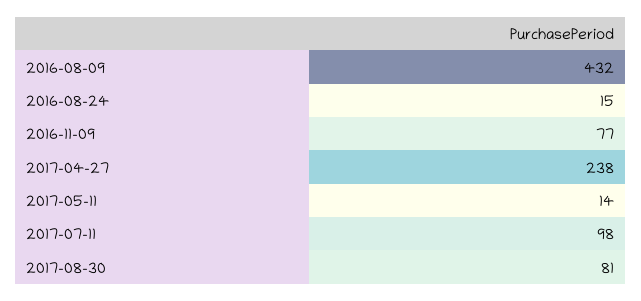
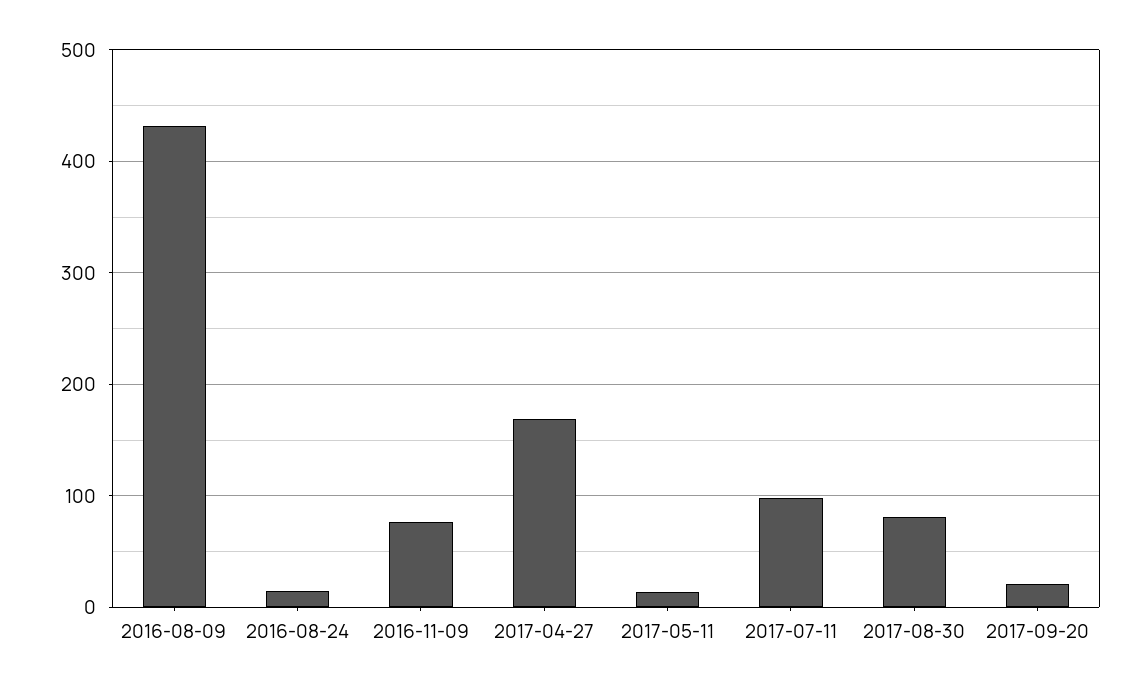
2017-04-27: 238 -> 170
2017-09-20: none -> 20

